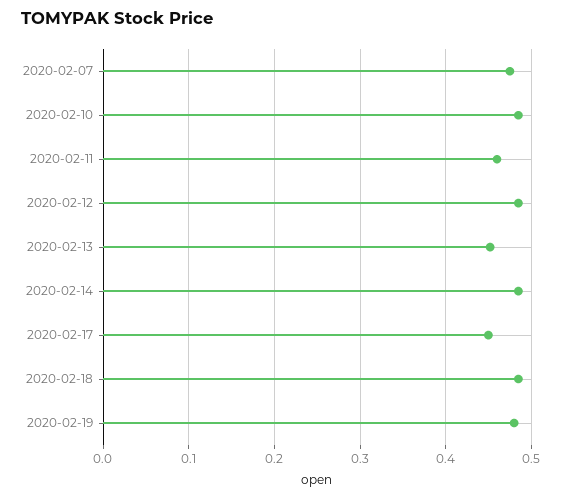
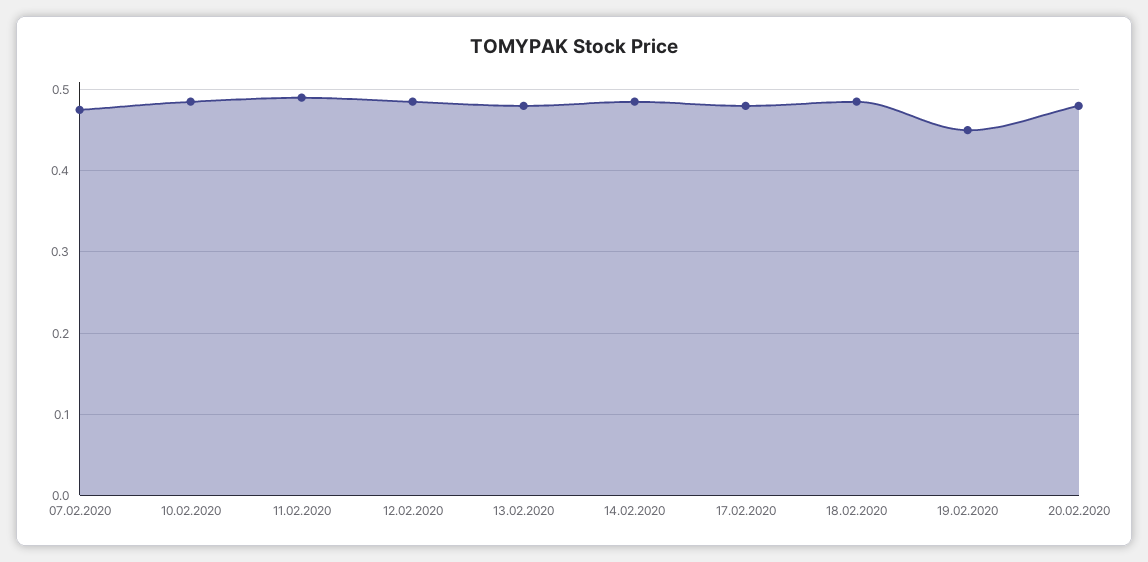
2020-02-11: 0.46 -> 0.49
2020-02-13: 0.45 -> 0.48
2020-02-17: 0.45 -> 0.48
2020-02-19: 0.48 -> 0.45
20.02.2020: none -> 0.48

